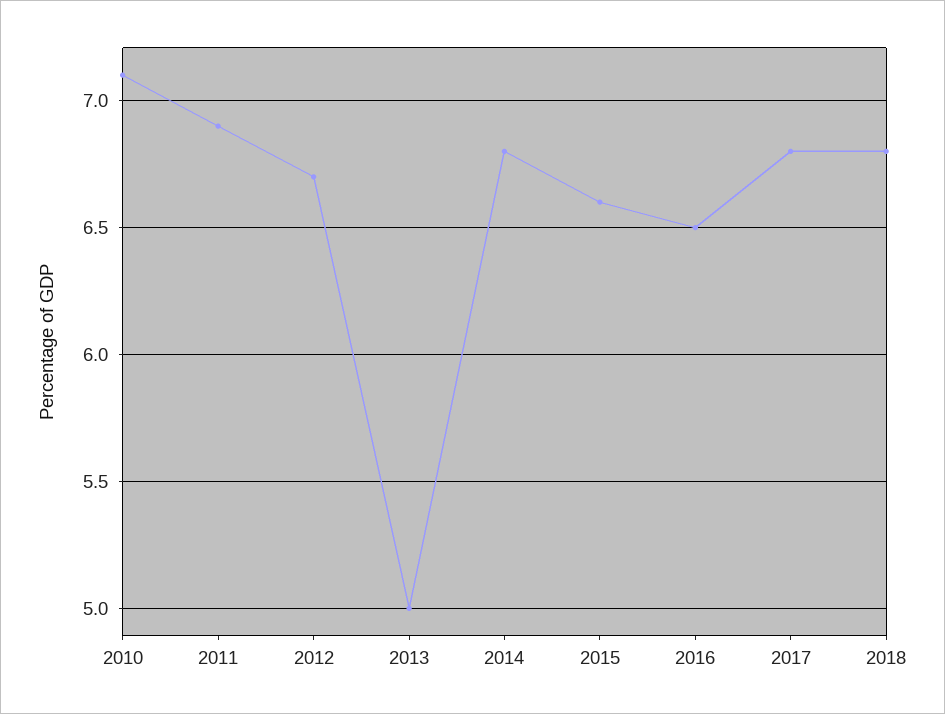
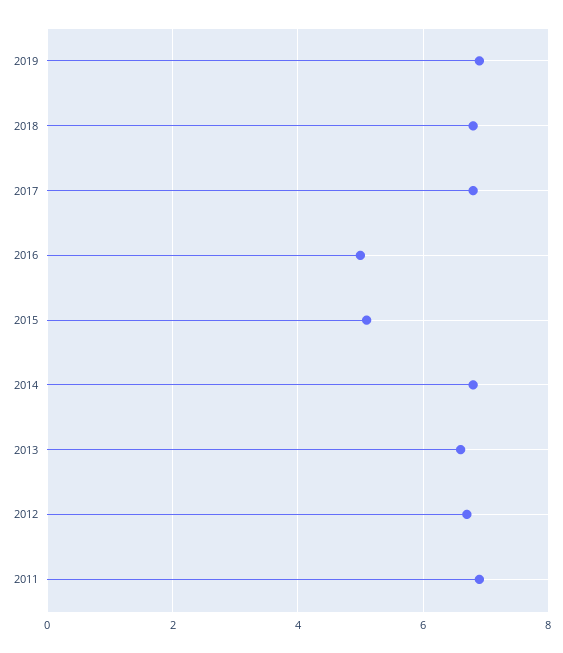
2010: 7.1 -> none
2013: 5 -> 6.5
2015: 6.6 -> 5
2016: 6.5 -> 5
2019: none -> 7

